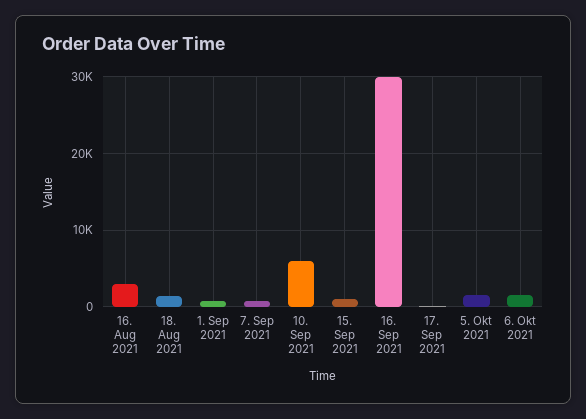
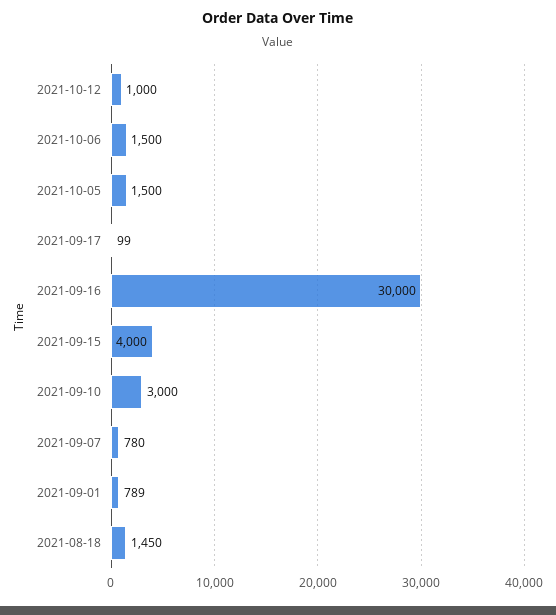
16. Aug 2021: 3000 -> none
10. Sep 2021: 6000 -> 3000
15. Sep 2021: 1000 -> 4000
2021-10-12: none -> 1000

